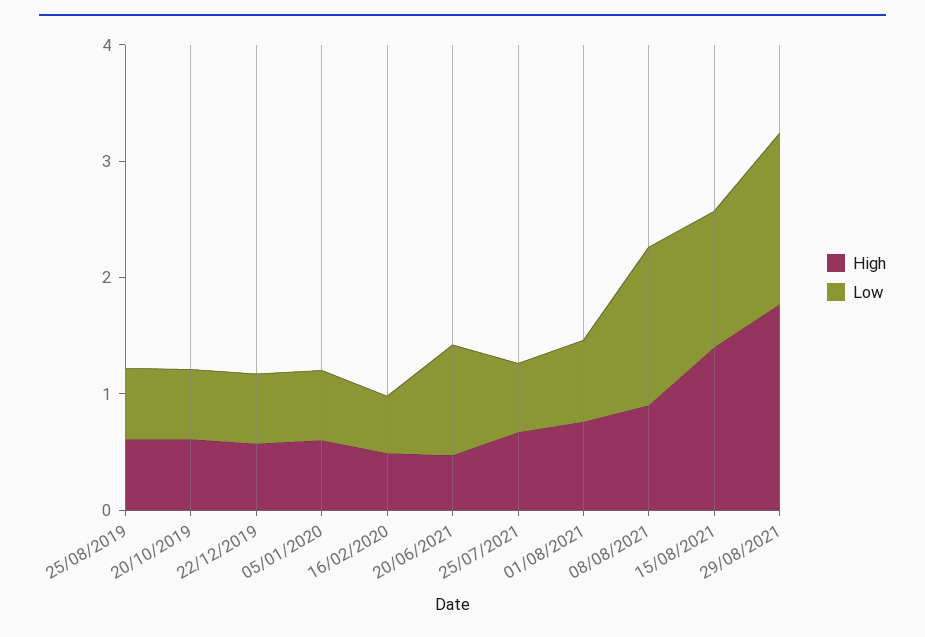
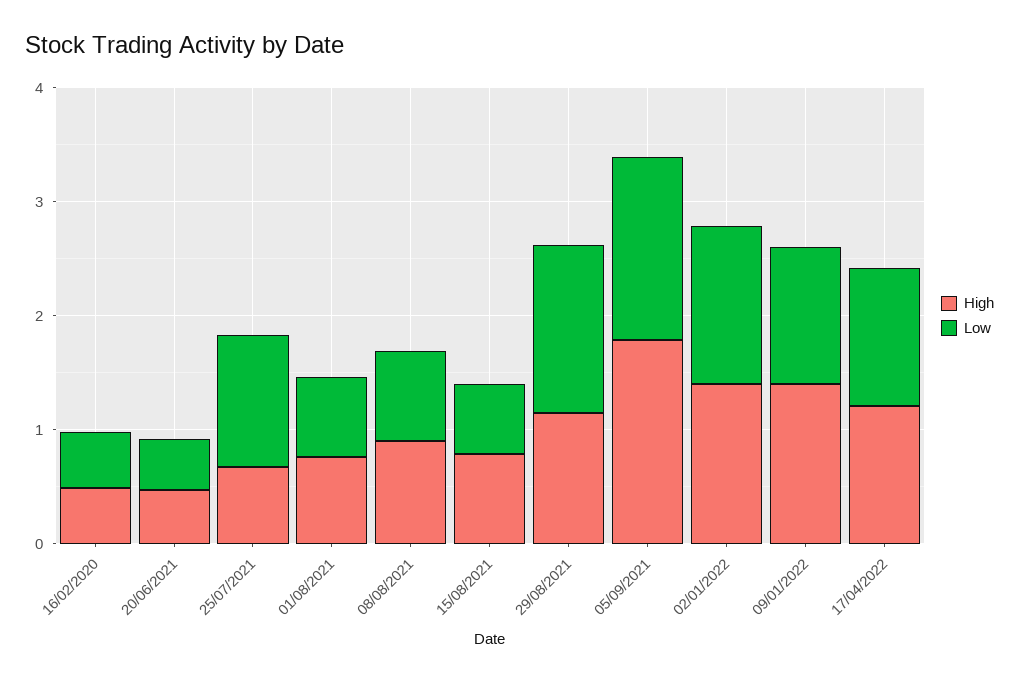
High, 25/08/2019: 0.6 -> none
Low, 25/08/2019: 0.6 -> none
High, 20/10/2019: 0.6 -> none
Low, 20/10/2019: 0.6 -> none
High, 22/12/2019: 0.6 -> none
Low, 22/12/2019: 0.6 -> none
High, 05/01/2020: 0.6 -> none
Low, 05/01/2020: 0.6 -> none
Low, 20/06/2021: 1 -> 0.4
Low, 25/07/2021: 0.6 -> 1.2
Low, 08/08/2021: 1.4 -> 0.8
High, 15/08/2021: 1.4 -> 0.8
Low, 15/08/2021: 1.2 -> 0.6
High, 29/08/2021: 1.8 -> 1.2
High, 05/09/2021: none -> 1.8
Low, 05/09/2021: none -> 1.6
High, 02/01/2022: none -> 1.4
Low, 02/01/2022: none -> 1.4
High, 09/01/2022: none -> 1.4
Low, 09/01/2022: none -> 1.2
High, 17/04/2022: none -> 1.2
Low, 17/04/2022: none -> 1.2

